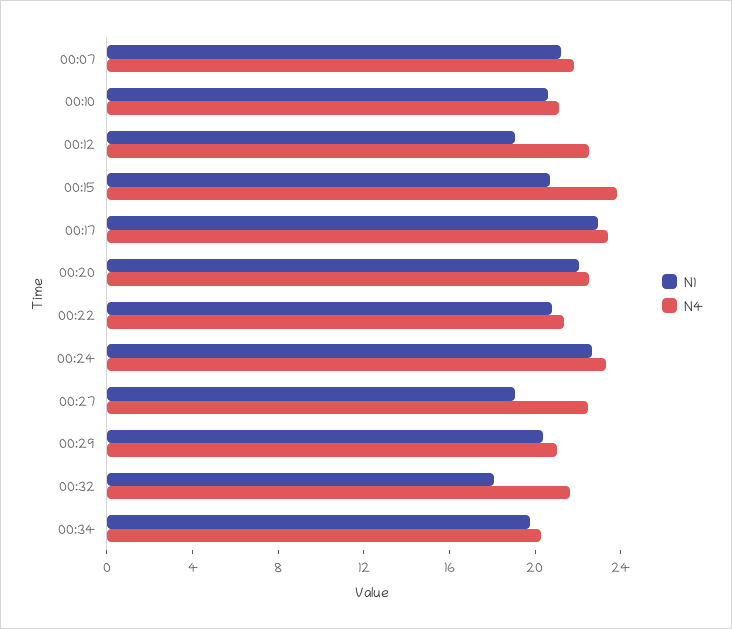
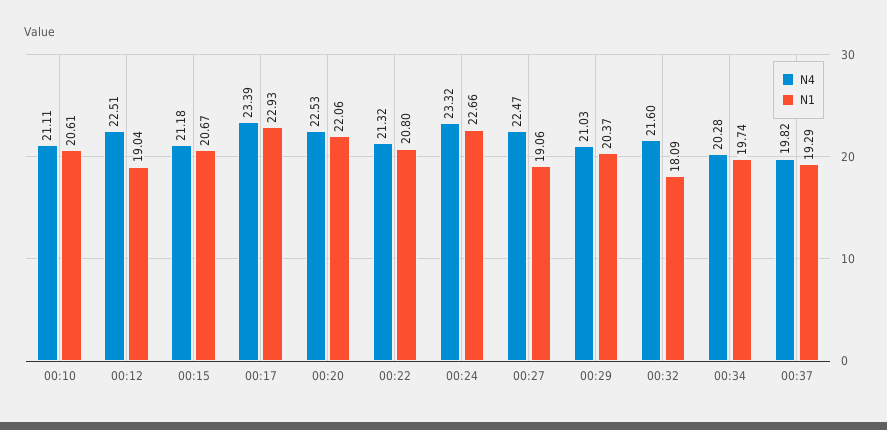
N1, 00:07: 21 -> none
N4, 00:07: 22 -> none
N4, 00:15: 24 -> 21.18
N4, 00:37: none -> 19.82
N1, 00:37: none -> 19.29

